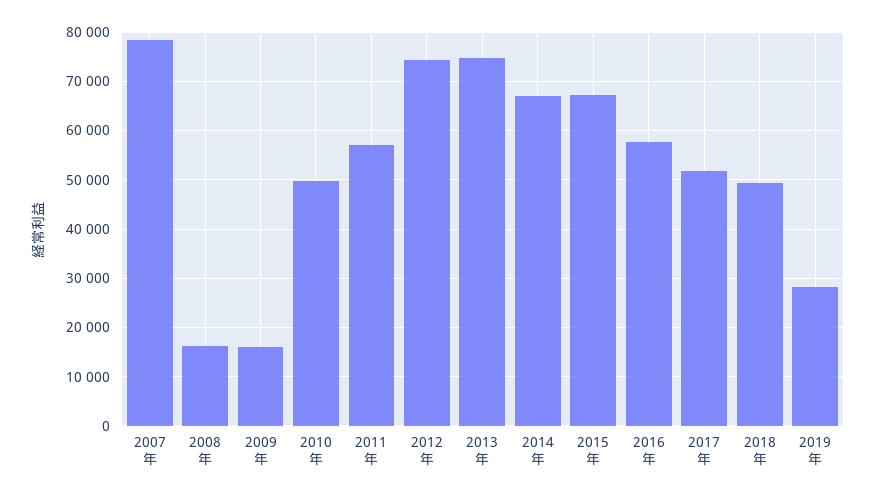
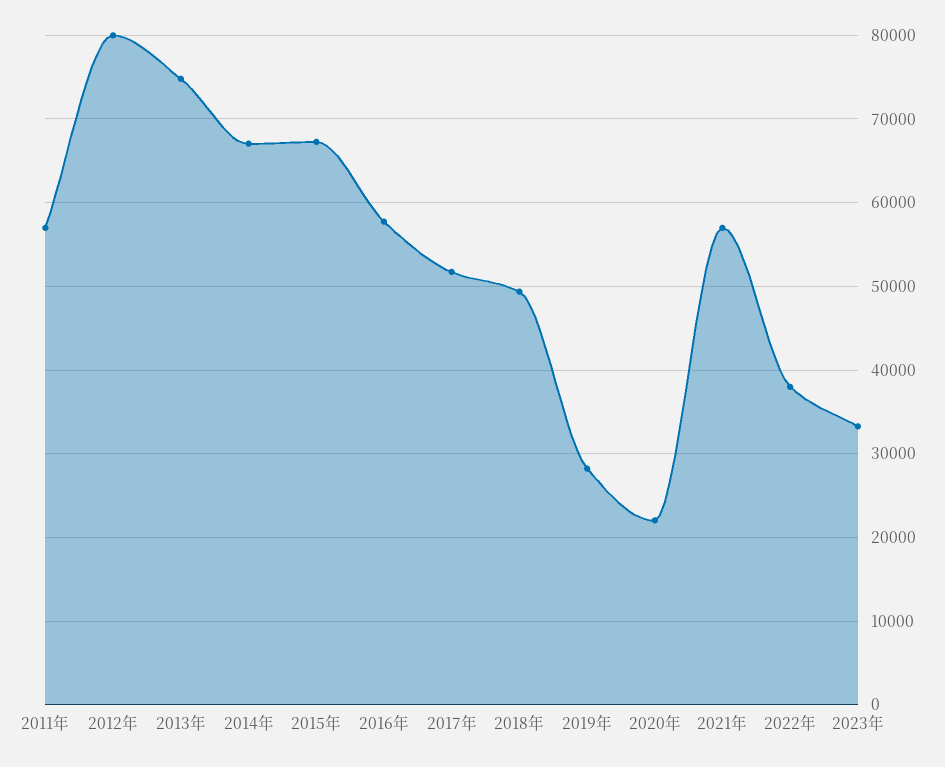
2007年: 78000 -> none
2008年: 16000 -> none
2009年: 16000 -> none
2010年: 50000 -> none
2012年: 74000 -> 80000
2020年: none -> 22000
2021年: none -> 57000
2022年: none -> 38000
2023年: none -> 33000

